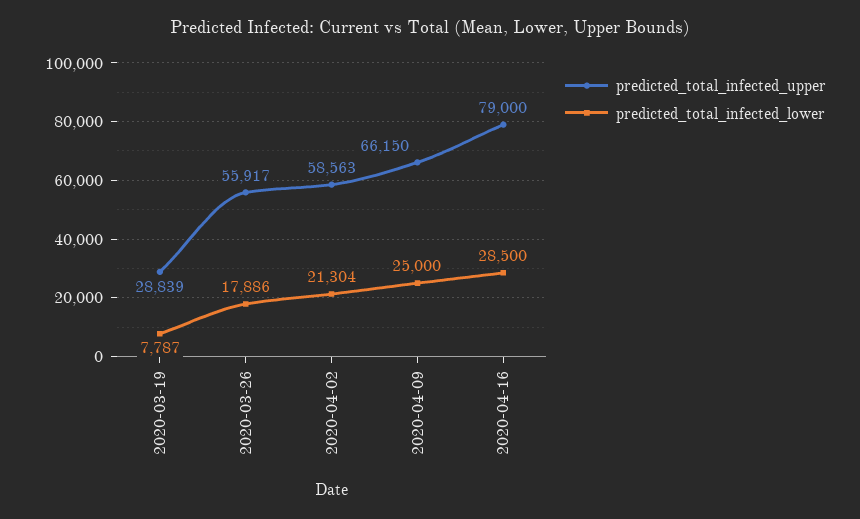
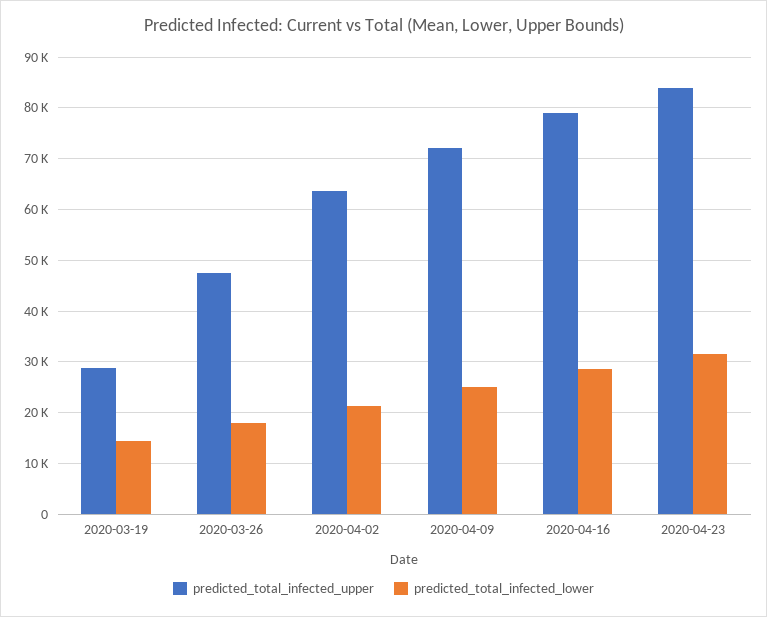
predicted_total_infected_lower, 2020-03-19: 7787 -> 14000
predicted_total_infected_upper, 2020-03-26: 55917 -> 48000
predicted_total_infected_upper, 2020-04-02: 58563 -> 64000
predicted_total_infected_upper, 2020-04-09: 66150 -> 72000
predicted_total_infected_upper, 2020-04-23: none -> 84000
predicted_total_infected_lower, 2020-04-23: none -> 32000

